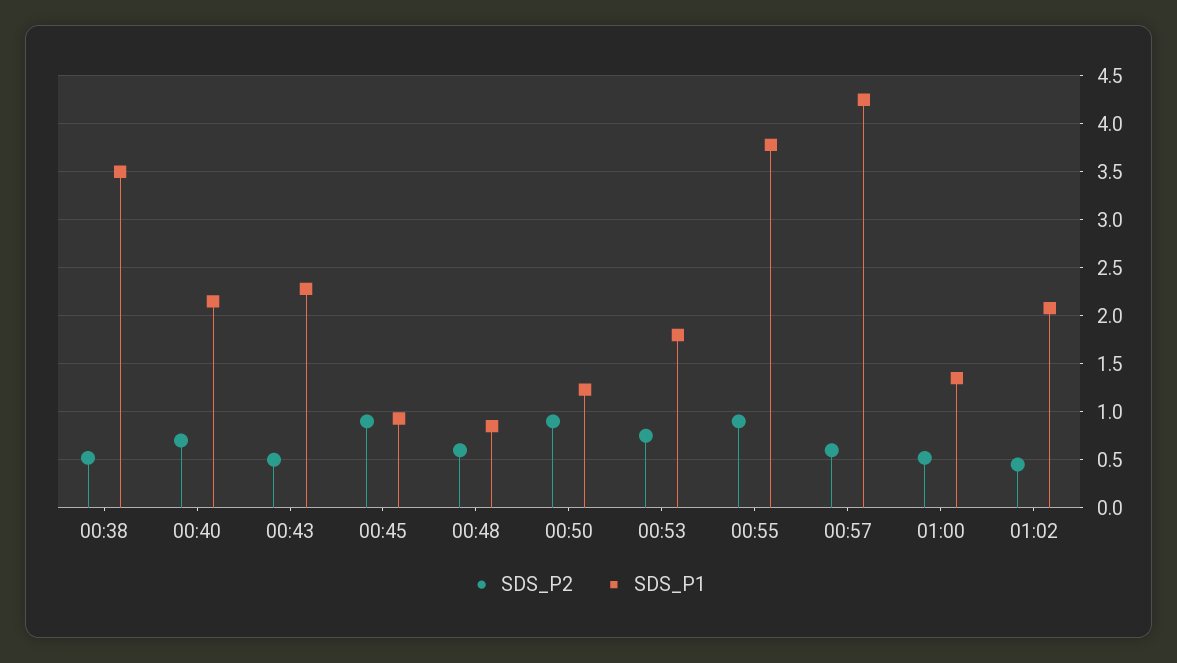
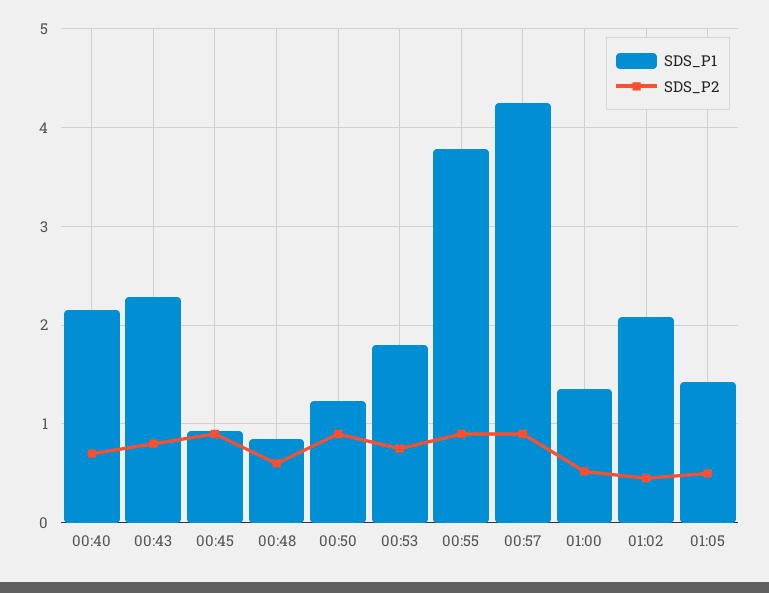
SDS_P2, 00:38: 0.5 -> none
SDS_P1, 00:38: 3.5 -> none
SDS_P2, 00:43: 0.5 -> 0.8
SDS_P2, 00:57: 0.6 -> 0.9
SDS_P1, 01:05: none -> 1.4
SDS_P2, 01:05: none -> 0.5

